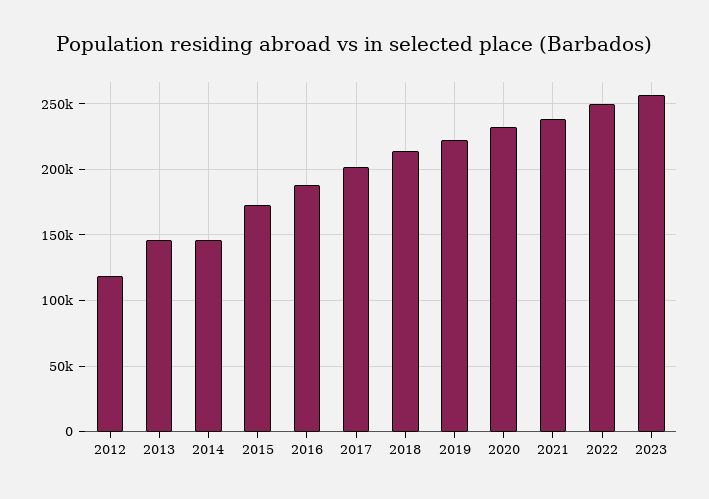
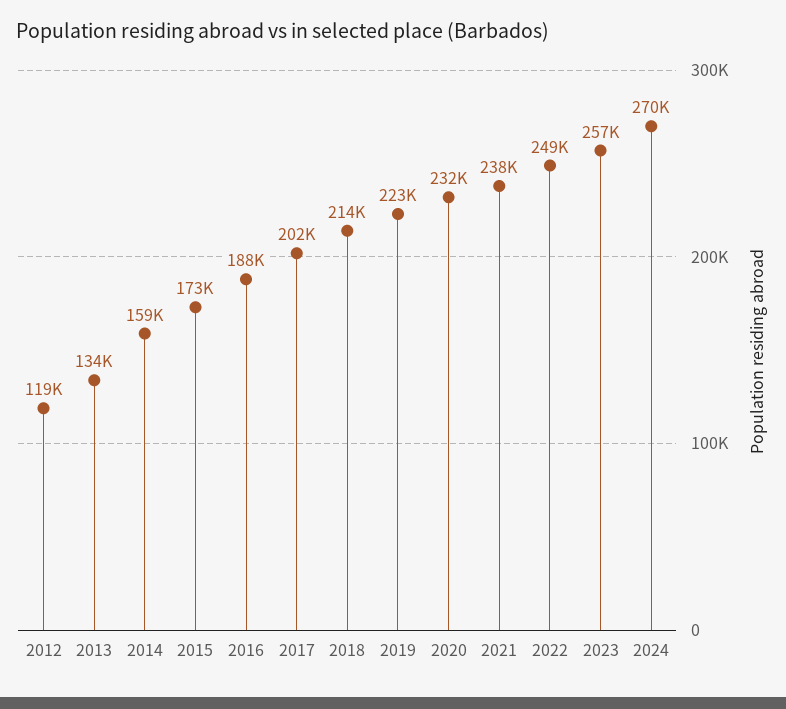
2013: 145000 -> 134000
2014: 145000 -> 159000
2024: none -> 270000

